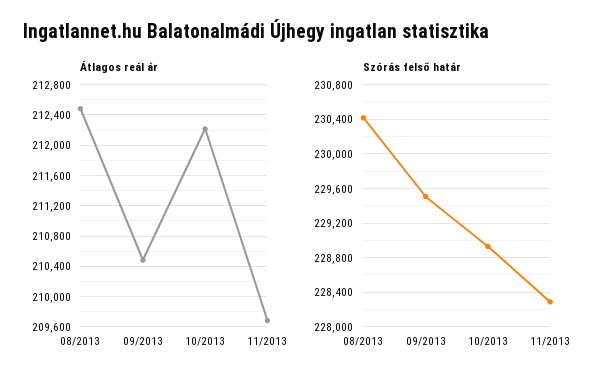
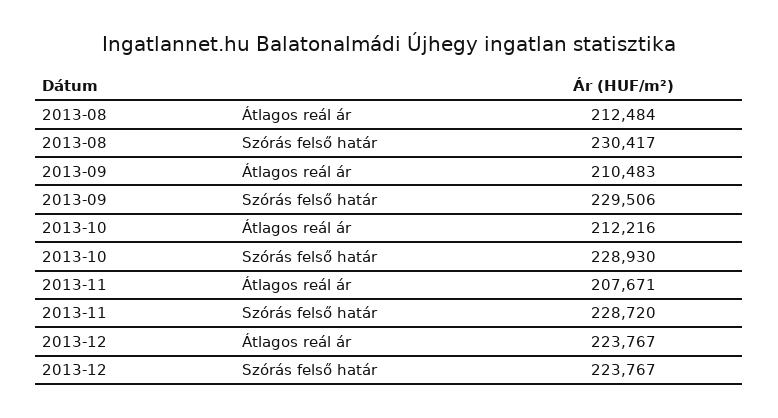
Átlagos reál ár, 11/2013: 209700 -> 207671
Szórás felső határ, 11/2013: 228300 -> 228720
Átlagos reál ár, 2013-12: none -> 223767
Szórás felső határ, 2013-12: none -> 223767

